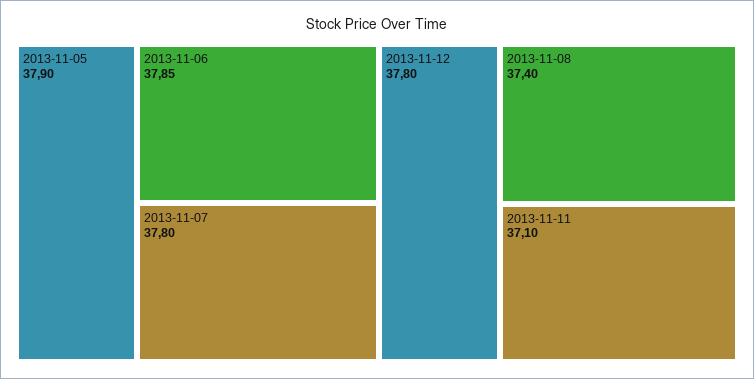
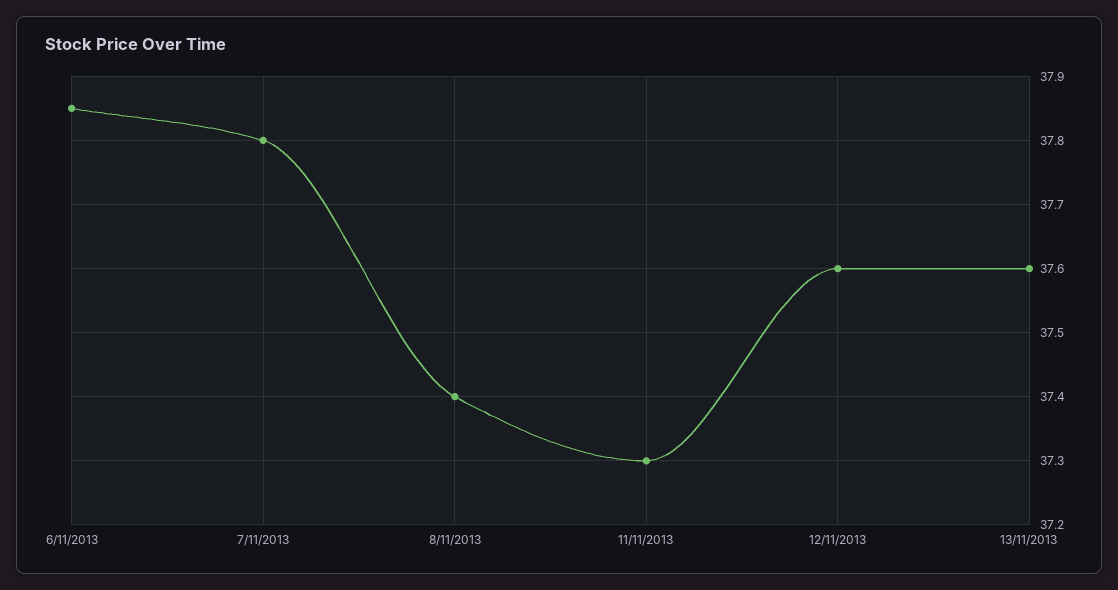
2013-11-05: 37.9 -> none
2013-11-12: 37.8 -> 37.6
2013-11-11: 37.1 -> 37.3
13/11/2013: none -> 37.6

